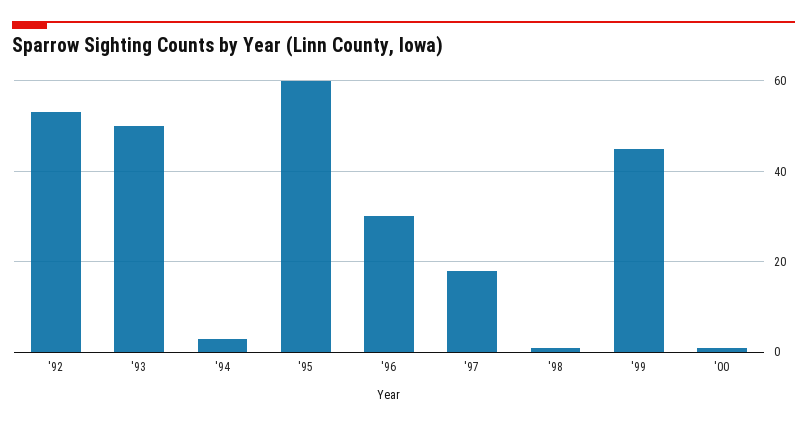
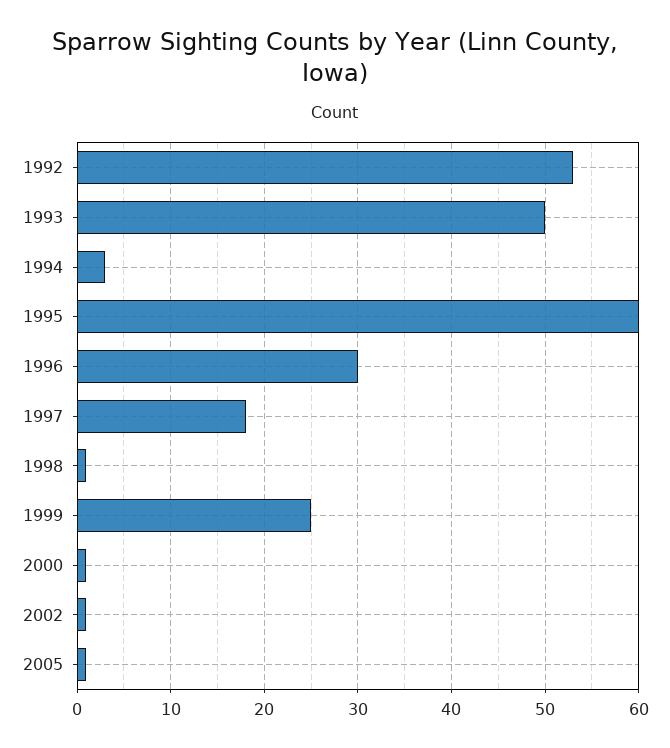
'99: 45 -> 25
2002: none -> 1
2005: none -> 1

